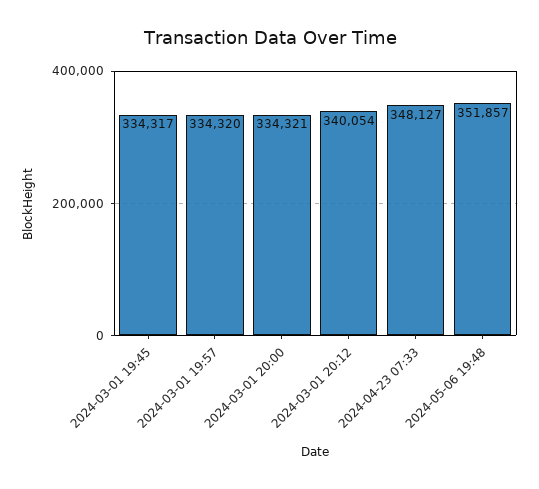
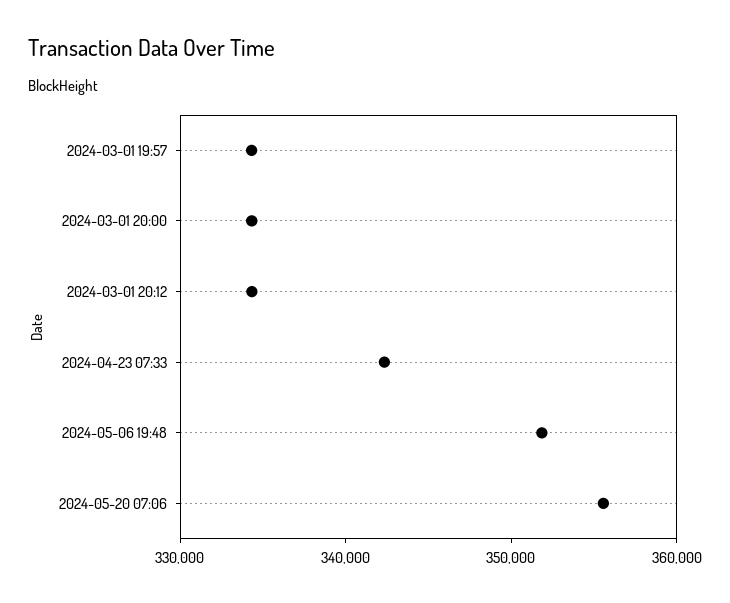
2024-03-01 19:45: 334317 -> none
2024-03-01 20:12: 340054 -> 334000
2024-04-23 07:33: 348127 -> 342000
2024-05-20 07:06: none -> 356000

